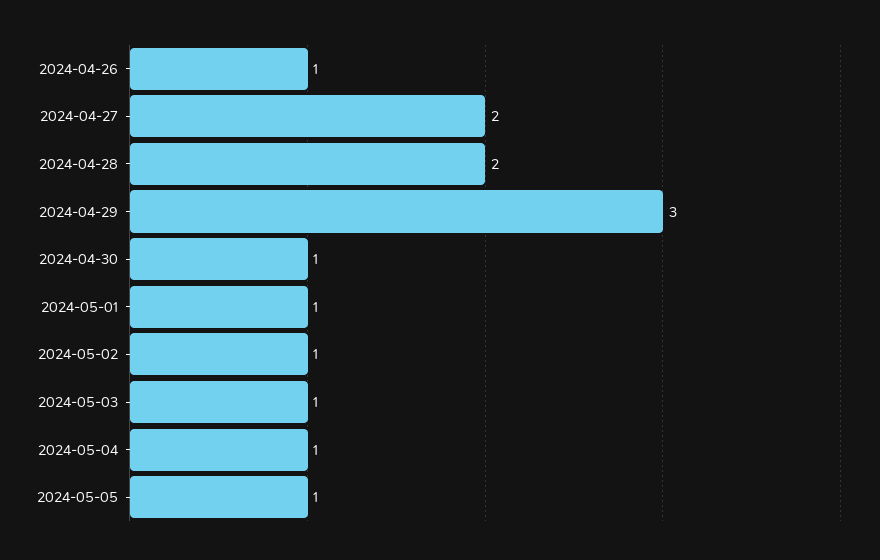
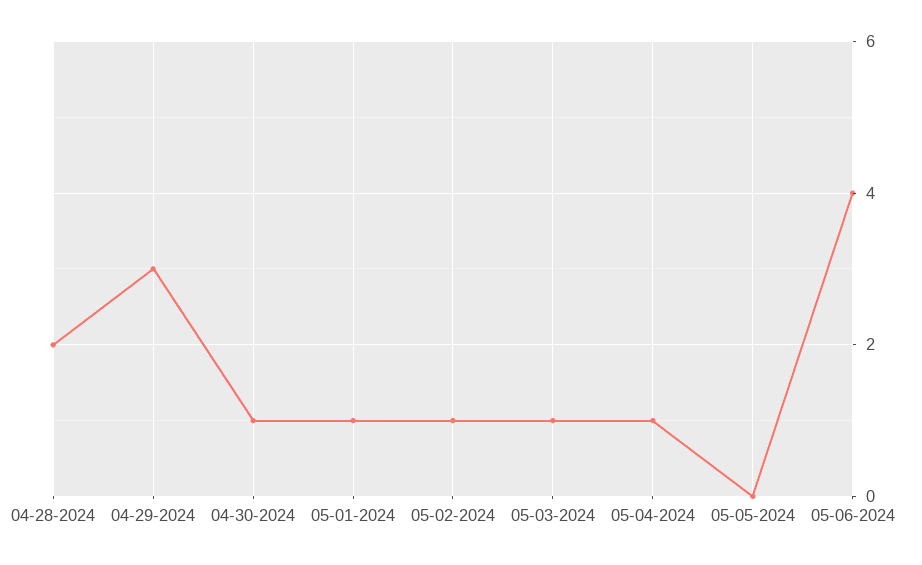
2024-04-26: 1 -> none
2024-04-27: 2 -> none
2024-05-05: 1 -> 0
05-06-2024: none -> 4

